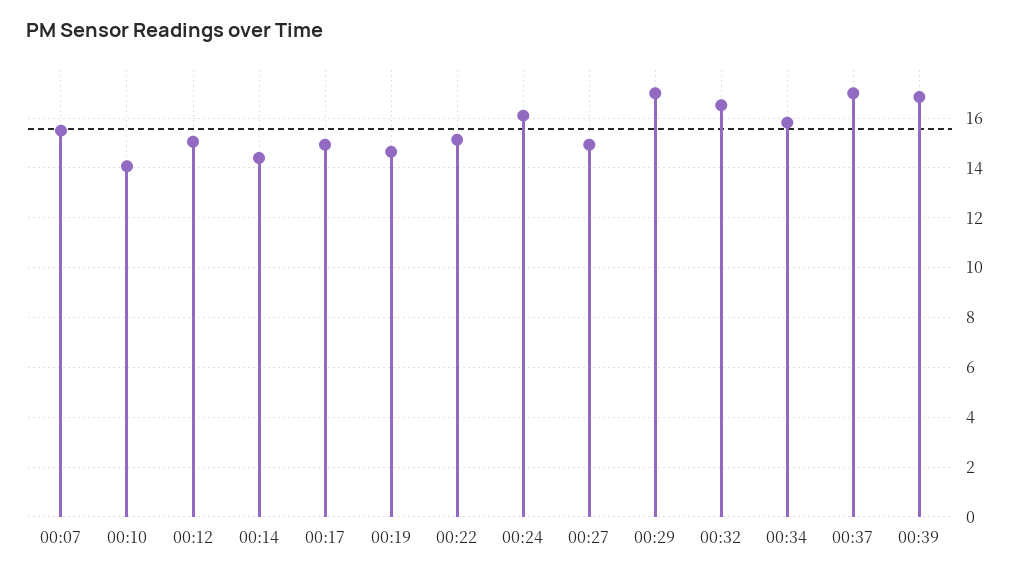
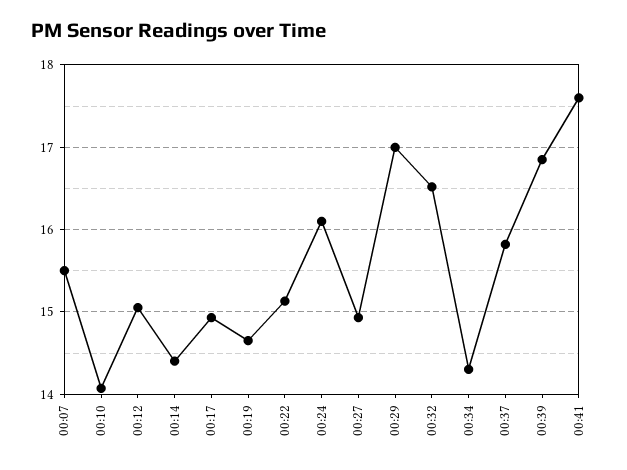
00:34: 15.75 -> 14.3
00:37: 17 -> 15.8
00:41: none -> 17.6

